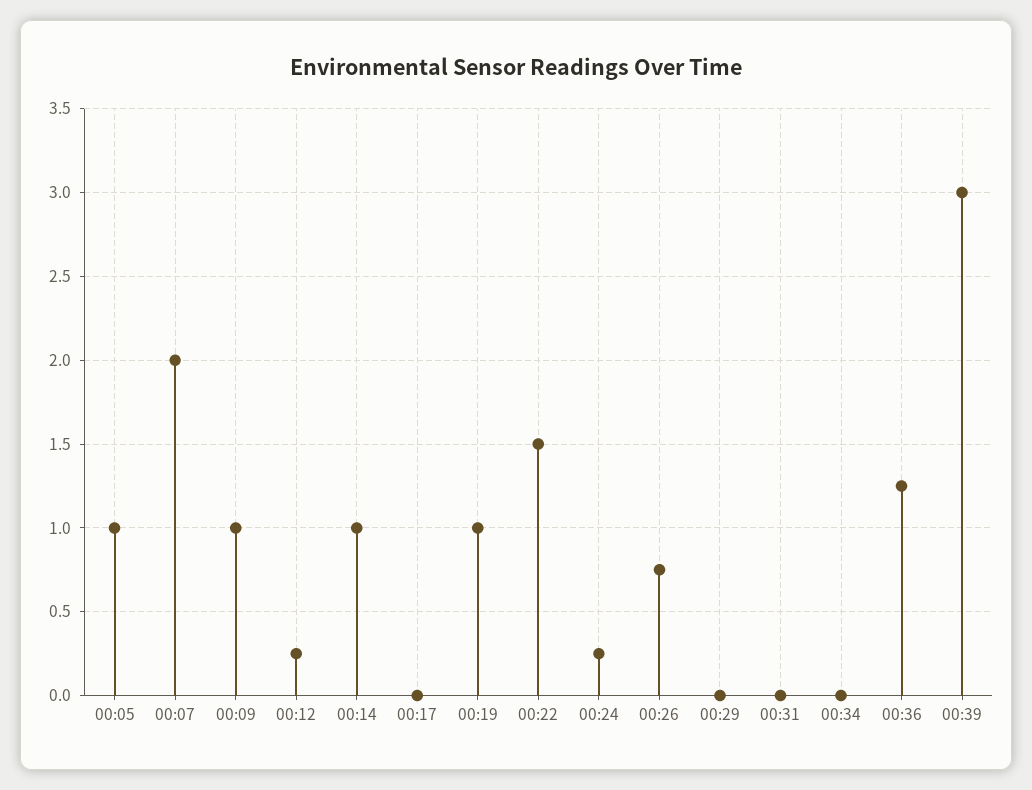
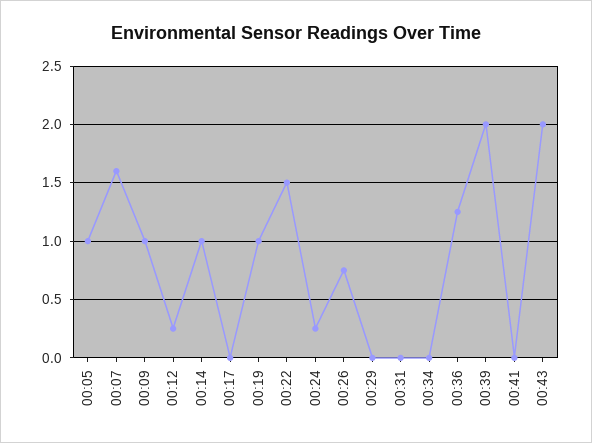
00:07: 2 -> 1.6
00:39: 3 -> 2
00:41: none -> 0
00:43: none -> 2

